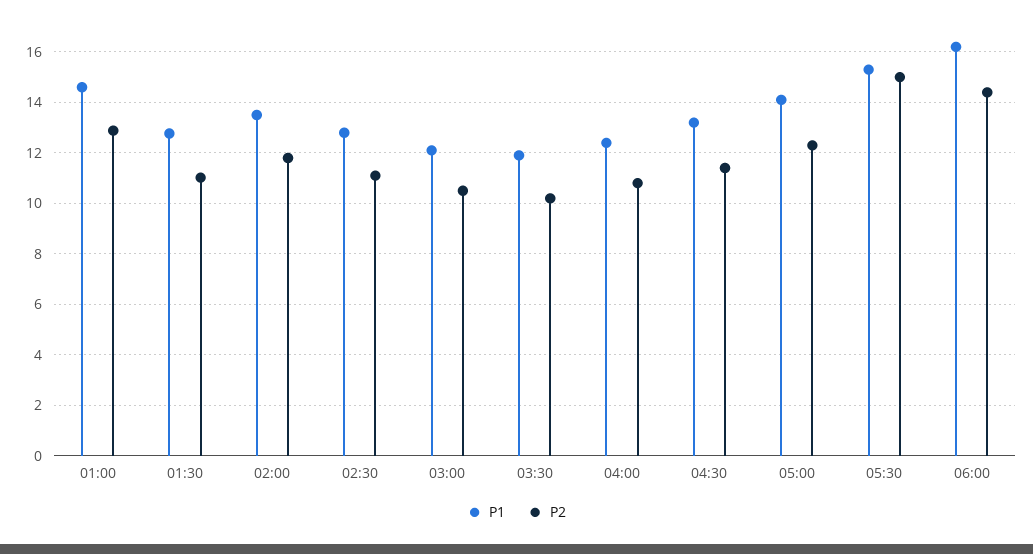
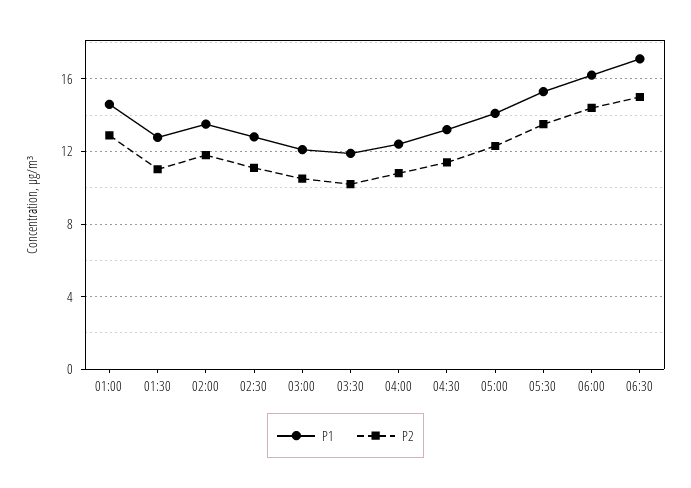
P2, 05:30: 15 -> 13.5
P1, 06:30: none -> 17
P2, 06:30: none -> 15

